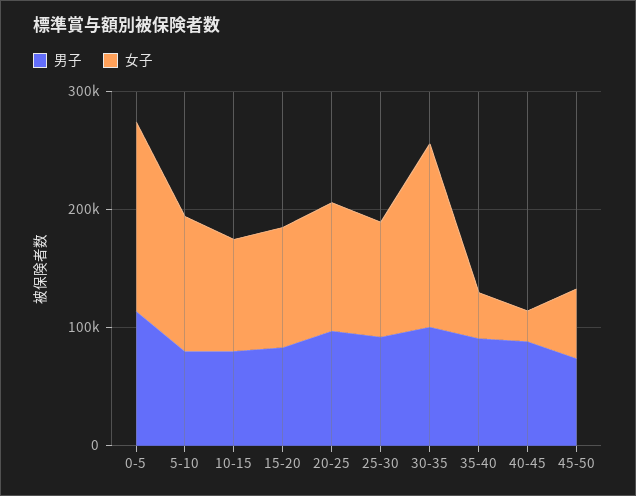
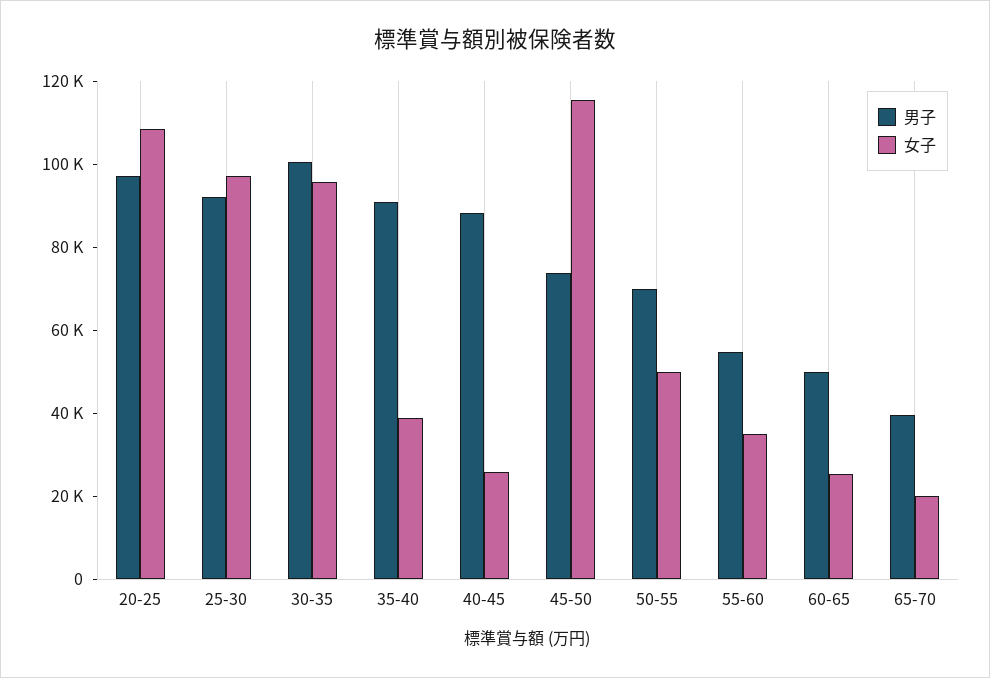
男子, 0-5: 120000 -> none
女子, 0-5: 160000 -> none
男子, 5-10: 80000 -> none
女子, 5-10: 120000 -> none
男子, 10-15: 80000 -> none
女子, 10-15: 100000 -> none
男子, 15-20: 80000 -> none
女子, 15-20: 100000 -> none
女子, 30-35: 160000 -> 95000
女子, 45-50: 60000 -> 115000
男子, 50-55: none -> 70000
女子, 50-55: none -> 50000
男子, 55-60: none -> 55000
女子, 55-60: none -> 35000
男子, 60-65: none -> 50000
女子, 60-65: none -> 25000
男子, 65-70: none -> 40000
女子, 65-70: none -> 20000

